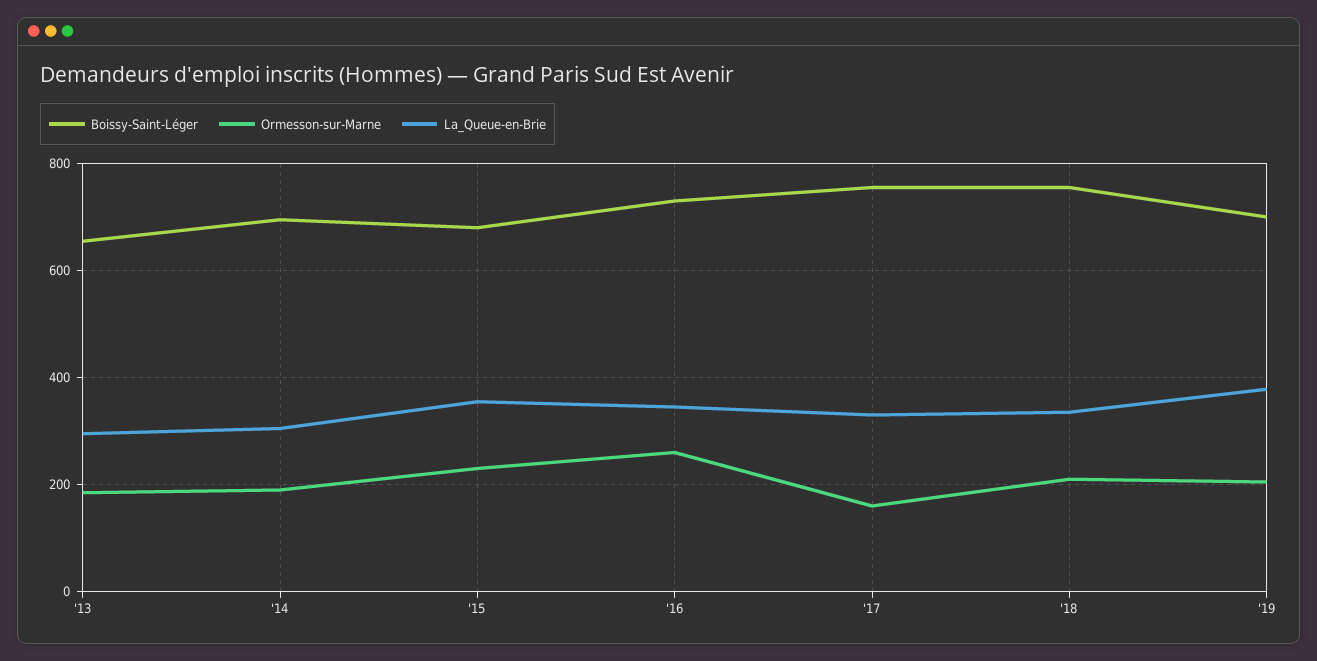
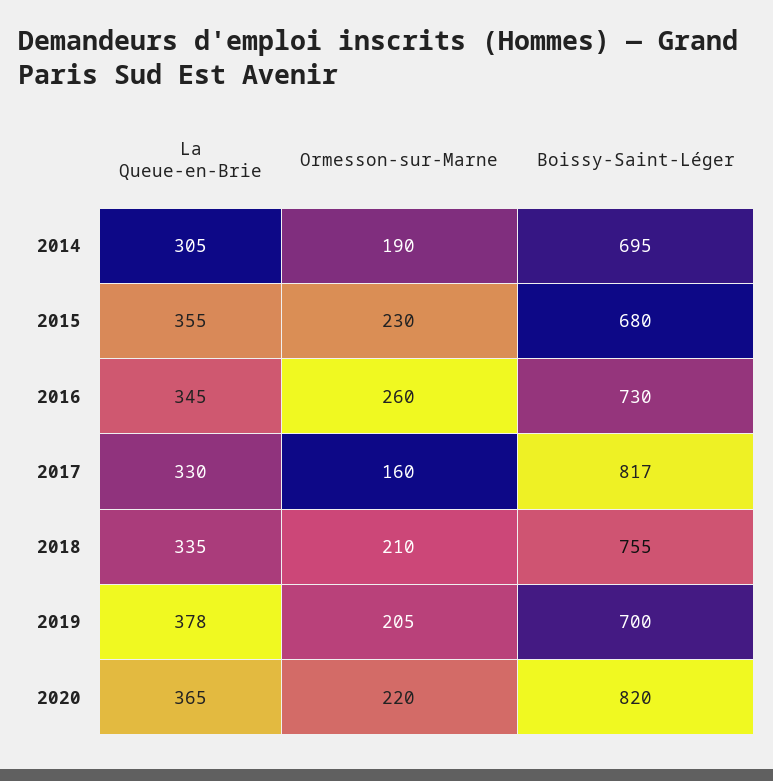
Boissy-Saint-Léger, '13: 660 -> none
Ormesson-sur-Marne, '13: 180 -> none
La_Queue-en-Brie, '13: 300 -> none
Boissy-Saint-Léger, '17: 760 -> 817
La_Queue-en-Brie, 2020: none -> 365
Ormesson-sur-Marne, 2020: none -> 220
Boissy-Saint-Léger, 2020: none -> 820

